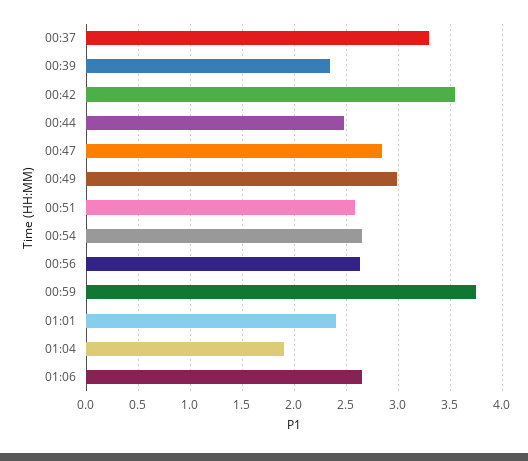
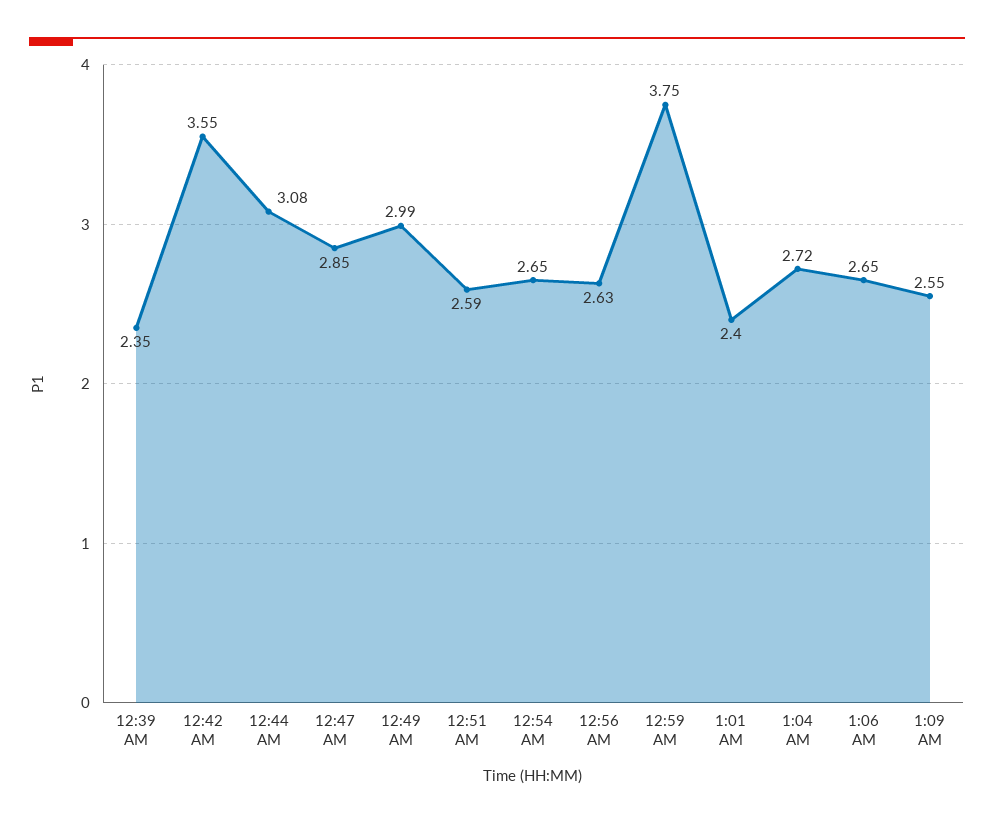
00:37: 3.3 -> none
00:44: 2.5 -> 3.08
01:04: 1.9 -> 2.72
1:09 AM: none -> 2.55

